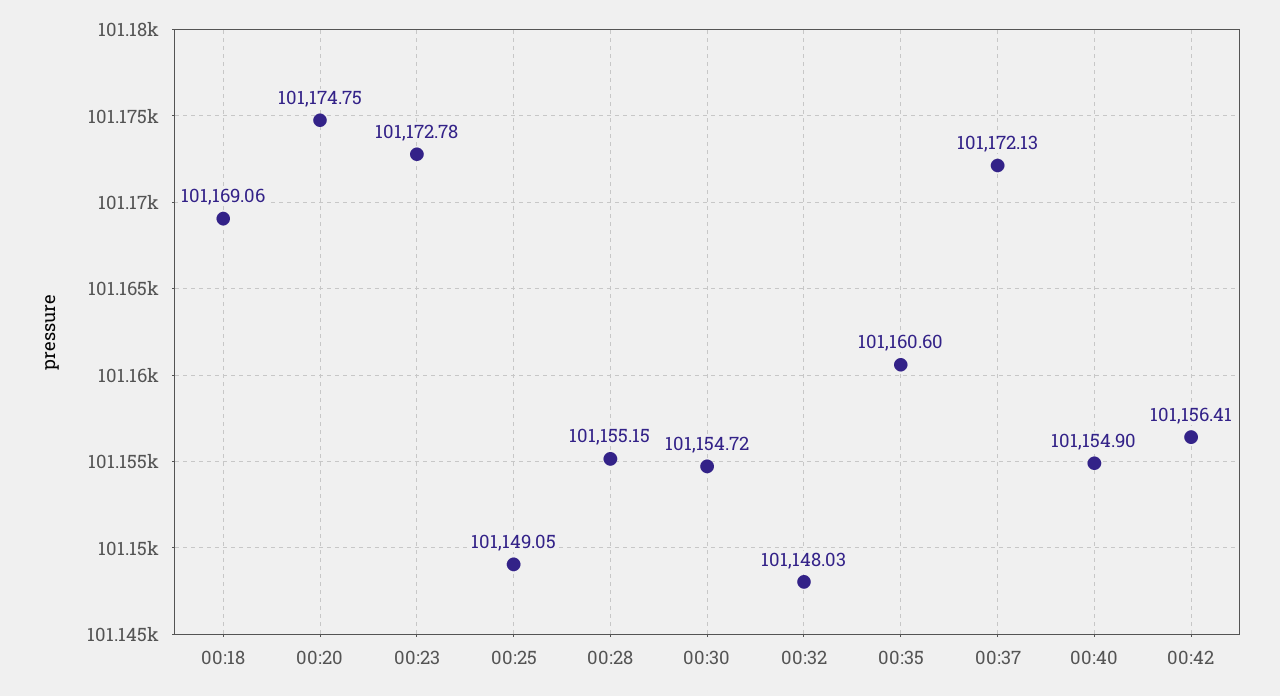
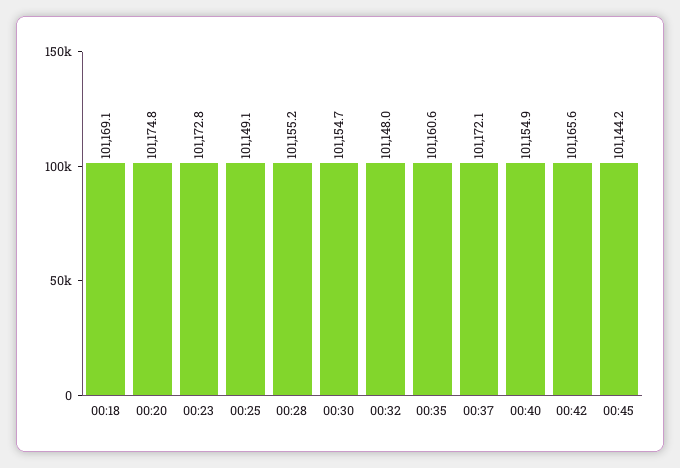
00:42: 101156.41 -> 101165.6
00:45: none -> 101144.2

